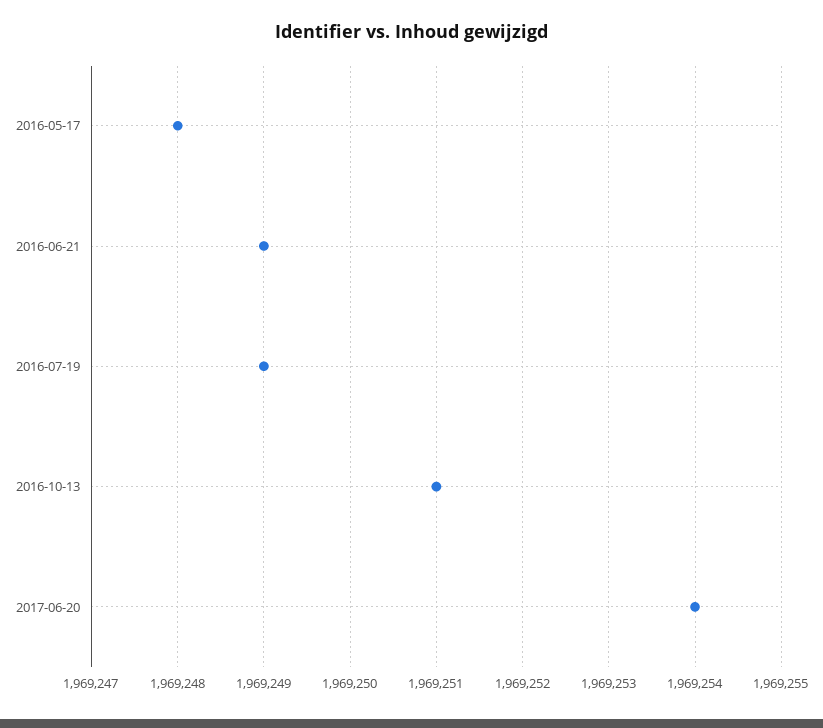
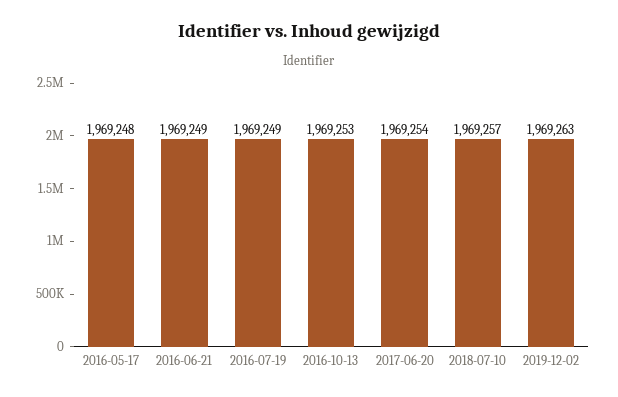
2016-10-13: 1969251 -> 1969253
2018-07-10: none -> 1969257
2019-12-02: none -> 1969263

